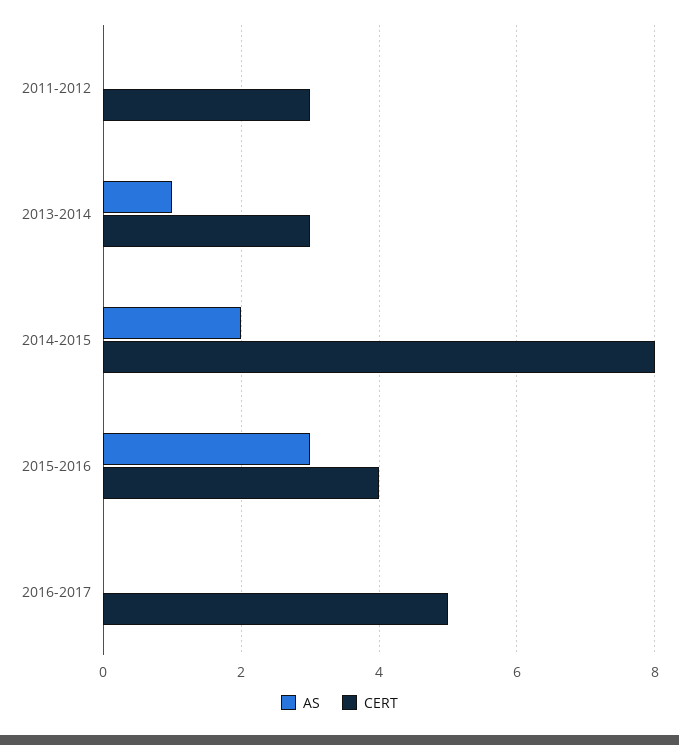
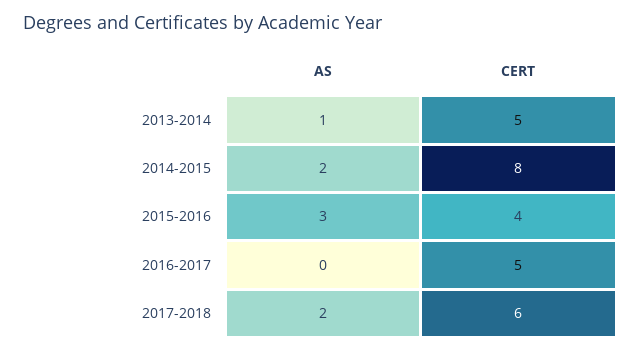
AS, 2011-2012: 0 -> none
CERT, 2011-2012: 3 -> none
CERT, 2013-2014: 3 -> 5
AS, 2017-2018: none -> 2
CERT, 2017-2018: none -> 6

